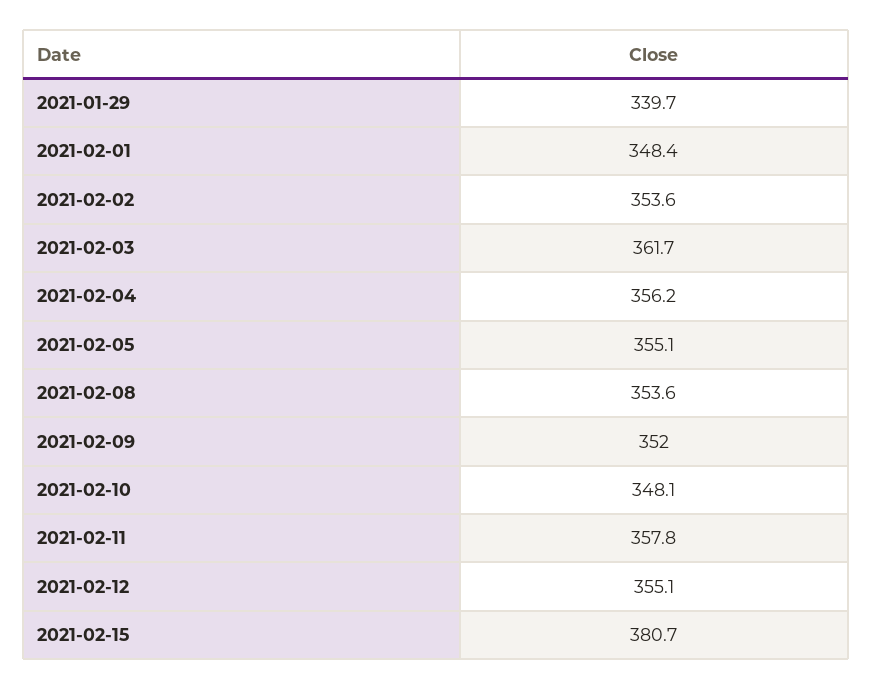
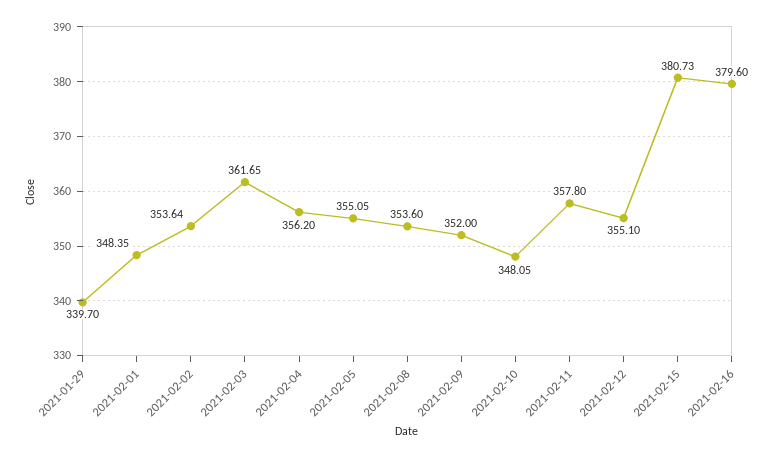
2021-02-16: none -> 379.6

